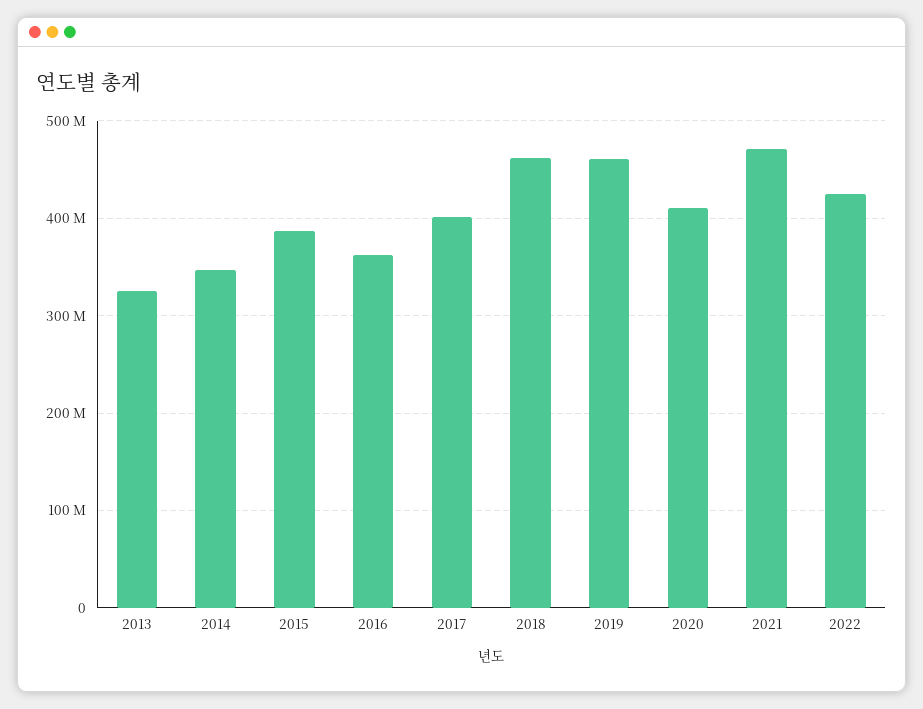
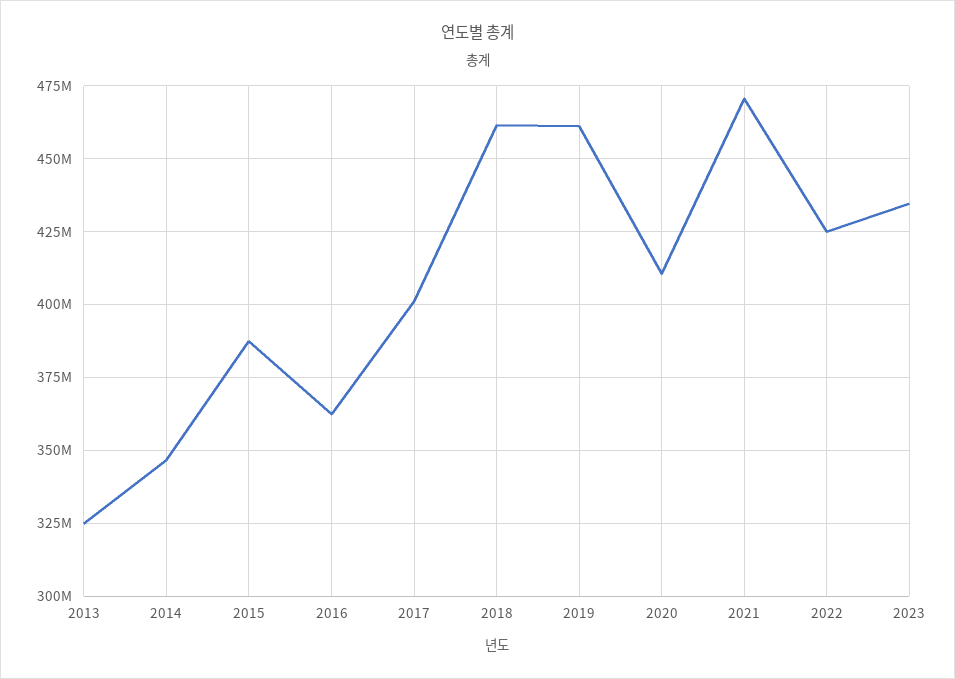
2023: none -> 435000000

